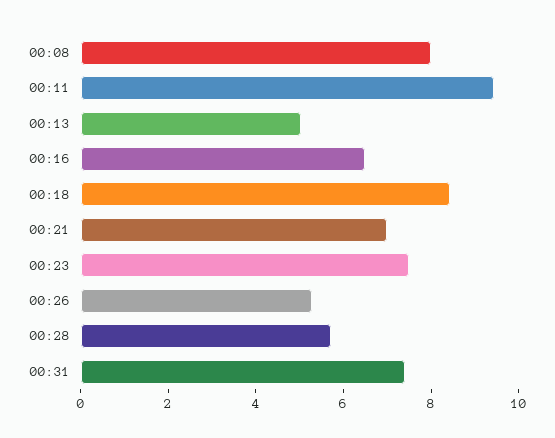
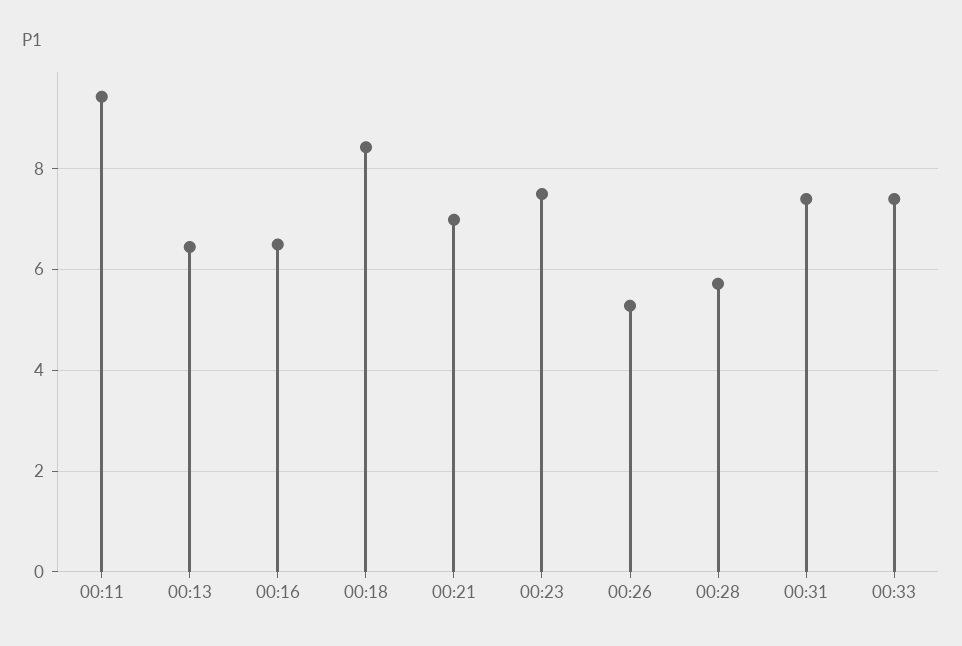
00:08: 8 -> none
00:13: 5 -> 6.4
00:33: none -> 7.4

